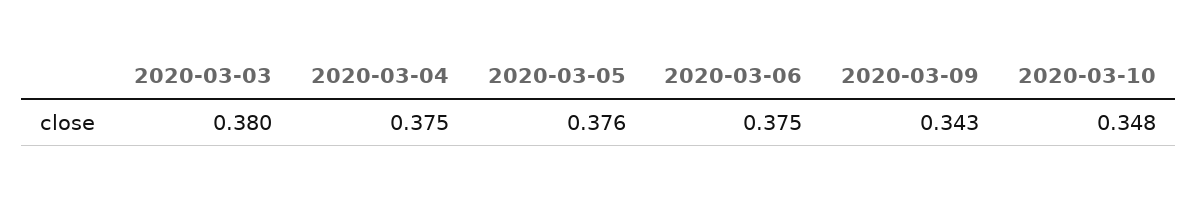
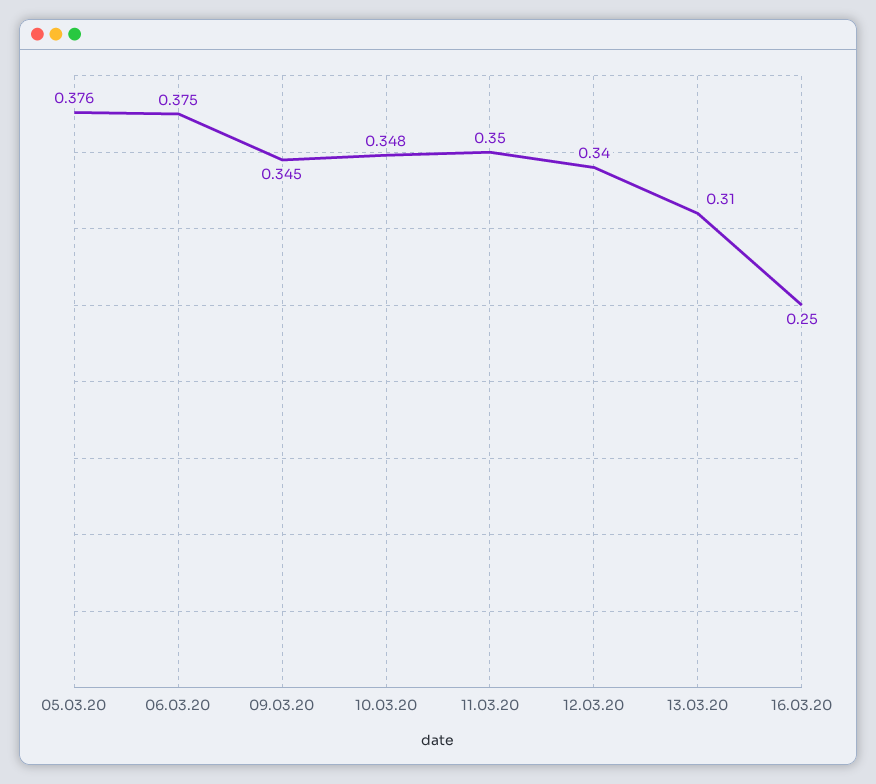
2020-03-03: 0.38 -> none
2020-03-04: 0.375 -> none
2020-03-09: 0.343 -> 0.345
11.03.20: none -> 0.35
12.03.20: none -> 0.34
13.03.20: none -> 0.31
16.03.20: none -> 0.25

